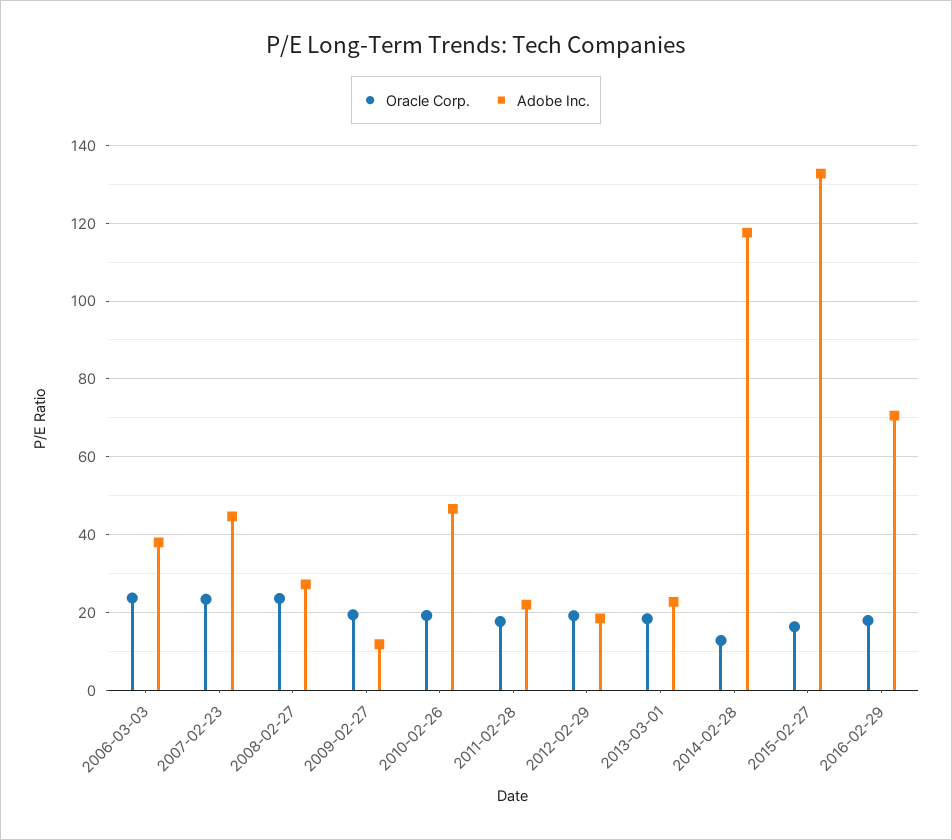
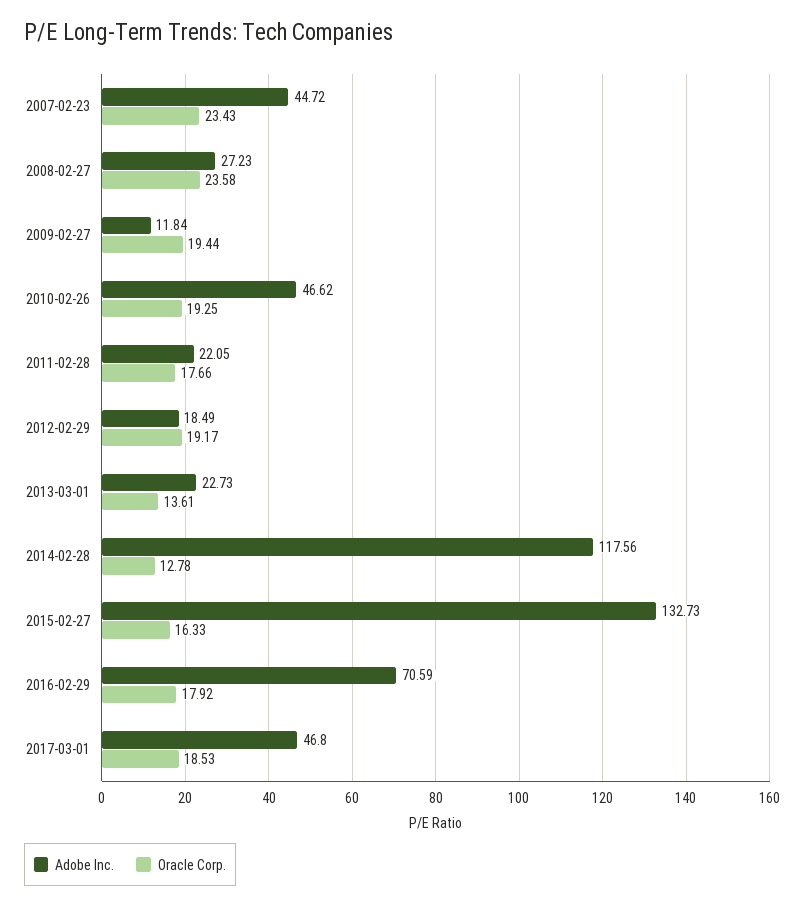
Oracle Corp., 2006-03-03: 24 -> none
Adobe Inc., 2006-03-03: 38 -> none
Oracle Corp., 2013-03-01: 18 -> 13.61
Adobe Inc., 2017-03-01: none -> 46.8
Oracle Corp., 2017-03-01: none -> 18.53

